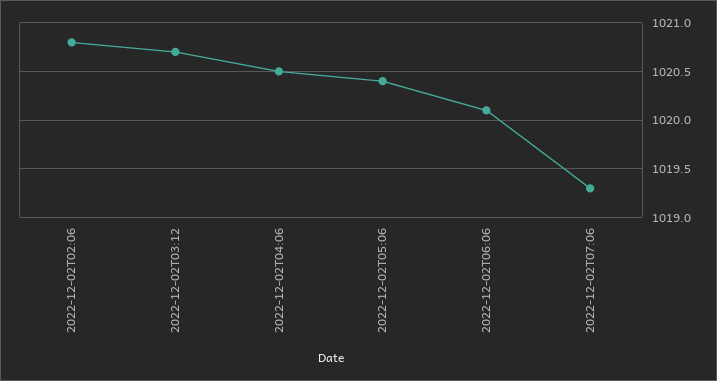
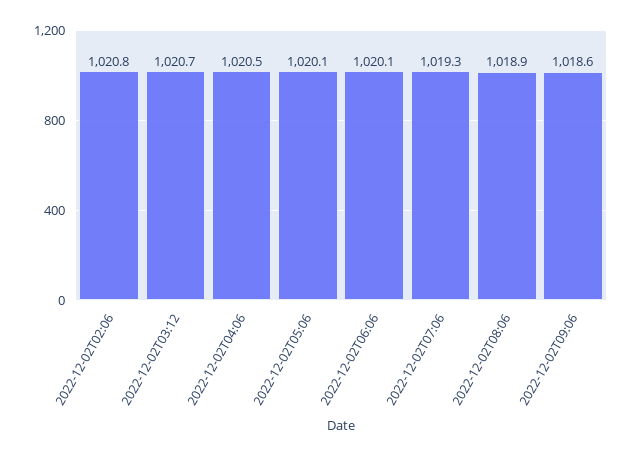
2022-12-02T05:06: 1020.4 -> 1020.1
2022-12-02T08:06: none -> 1018.9
2022-12-02T09:06: none -> 1018.6

